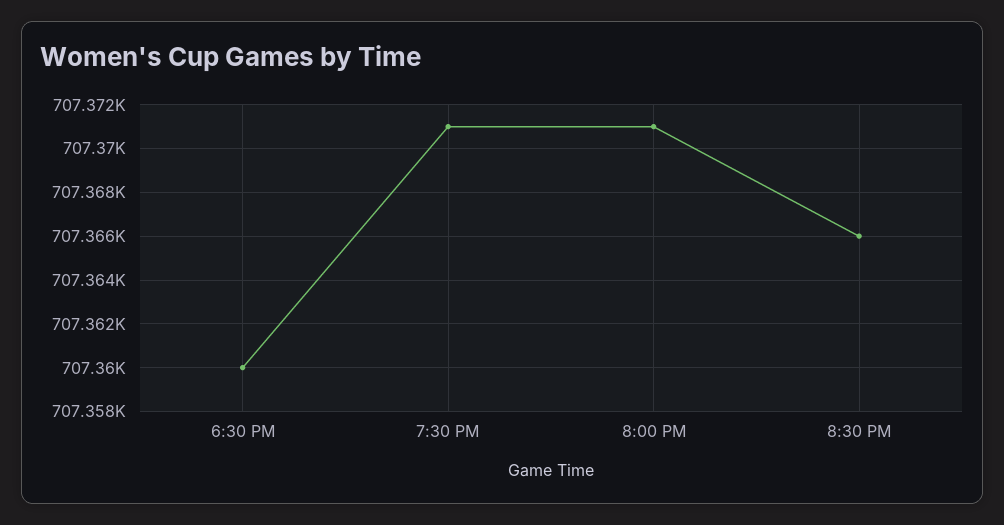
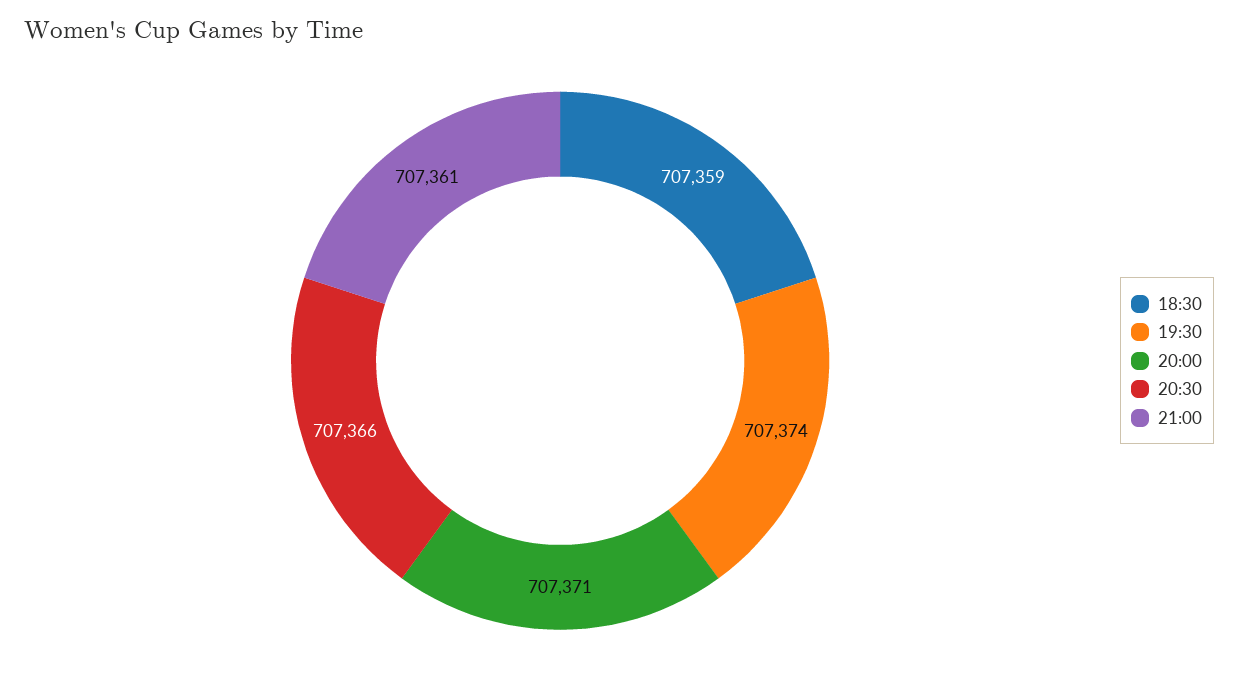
6:30 PM: 707360 -> 707359
7:30 PM: 707371 -> 707374
21:00: none -> 707361

